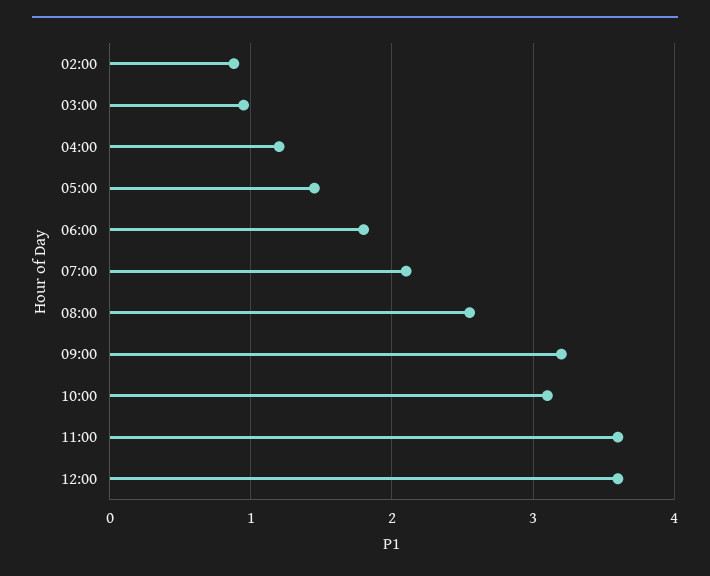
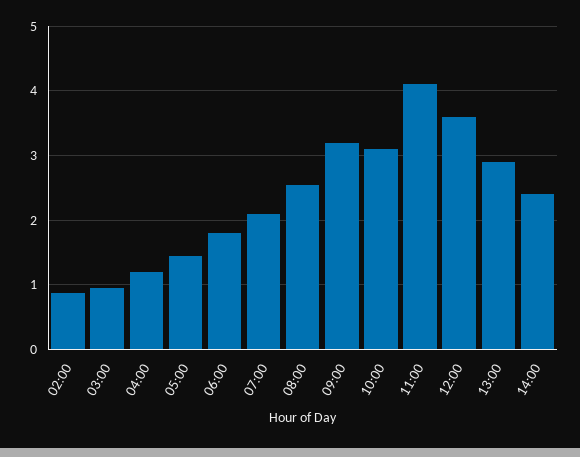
11:00: 3.6 -> 4.1
13:00: none -> 2.9
14:00: none -> 2.4

